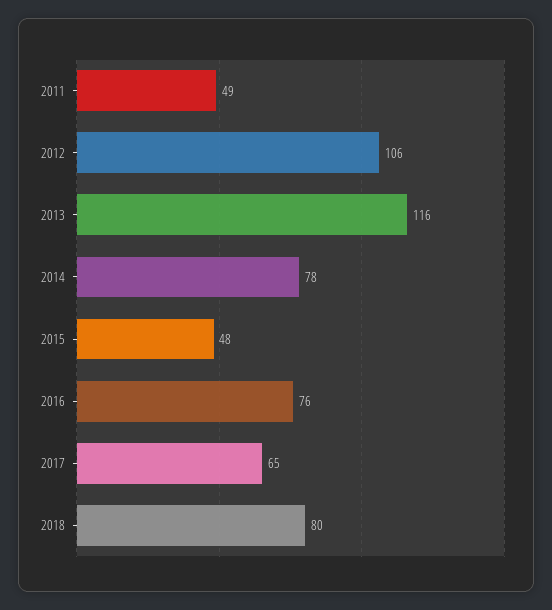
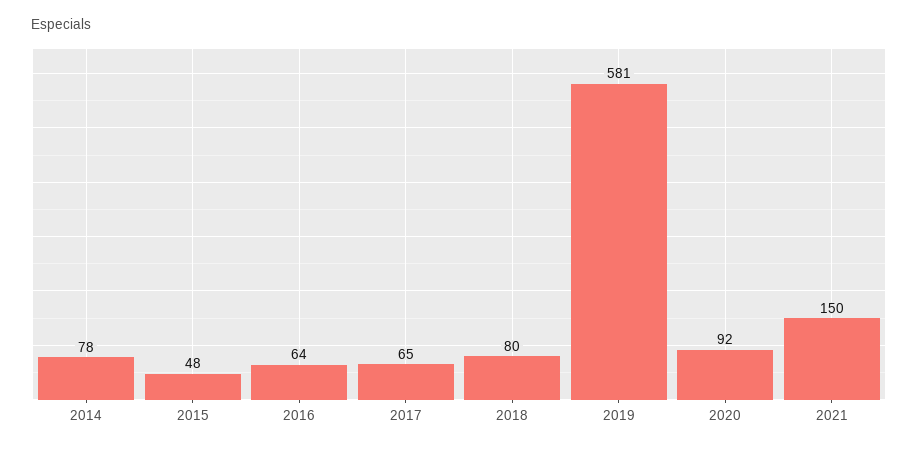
2011: 49 -> none
2012: 106 -> none
2013: 116 -> none
2016: 76 -> 64
2019: none -> 581
2020: none -> 92
2021: none -> 150

